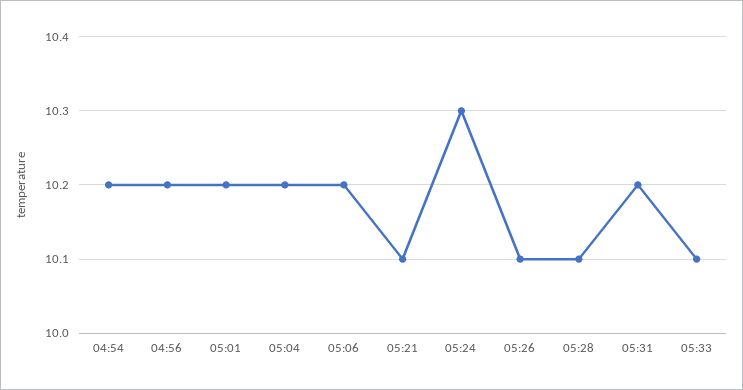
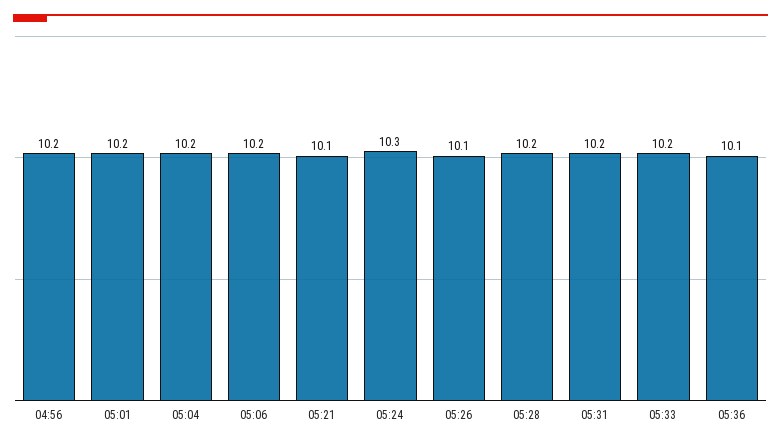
04:54: 10.2 -> none
05:28: 10.1 -> 10.2
05:33: 10.1 -> 10.2
05:36: none -> 10.1

